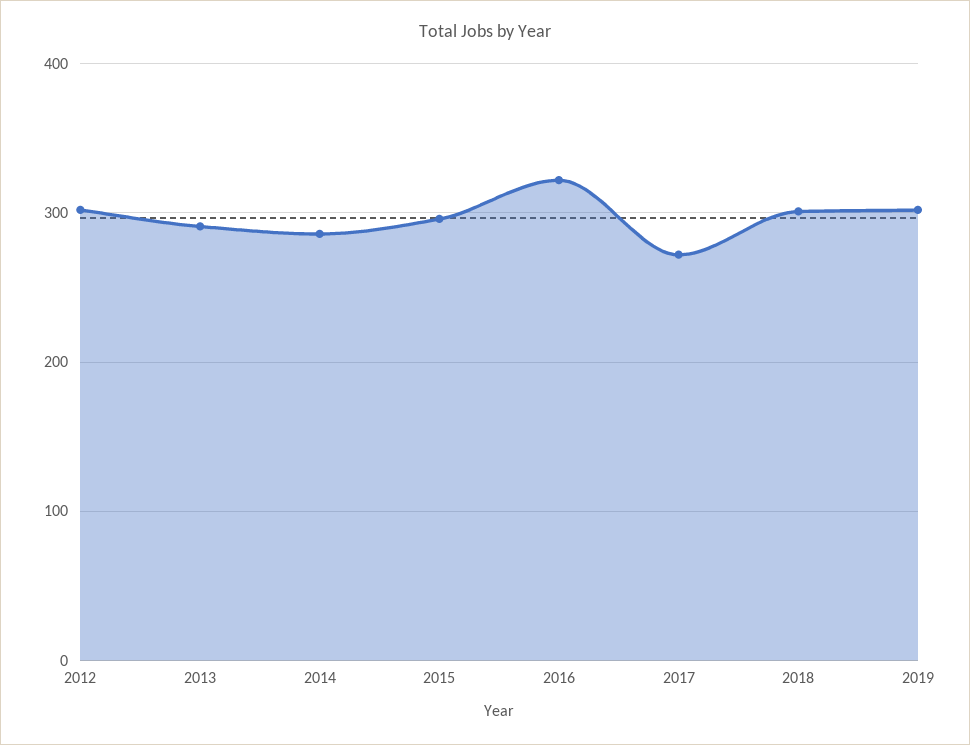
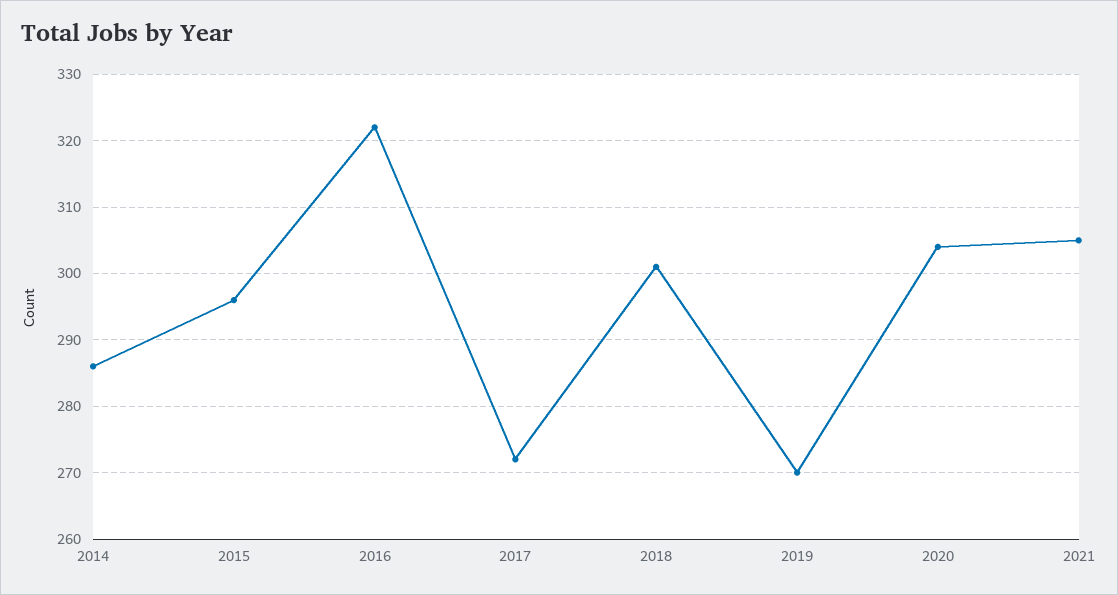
2012: 300 -> none
2013: 290 -> none
2019: 300 -> 270
2020: none -> 304
2021: none -> 305

